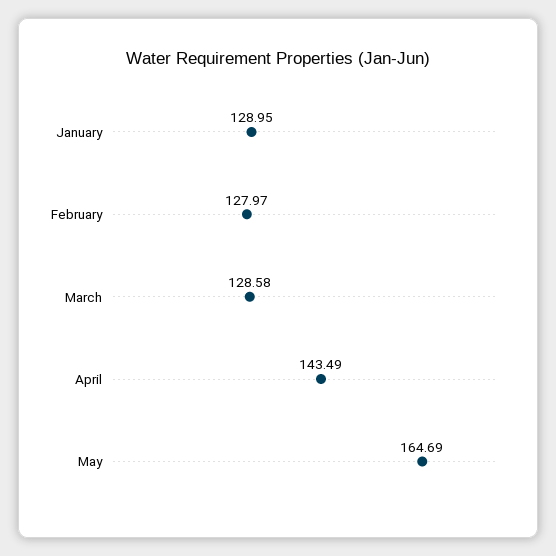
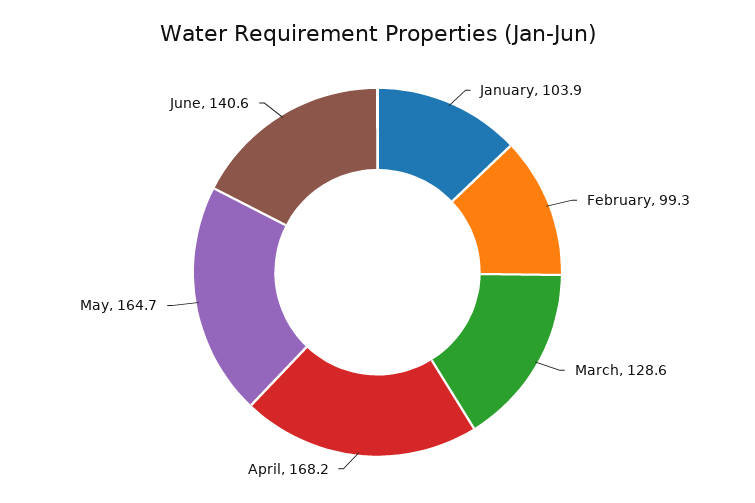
January: 128.95 -> 103.9
February: 127.97 -> 99.3
April: 143.49 -> 168.2
June: none -> 140.6

